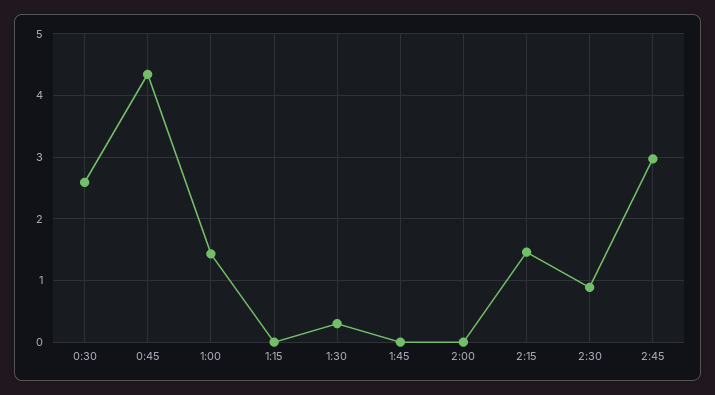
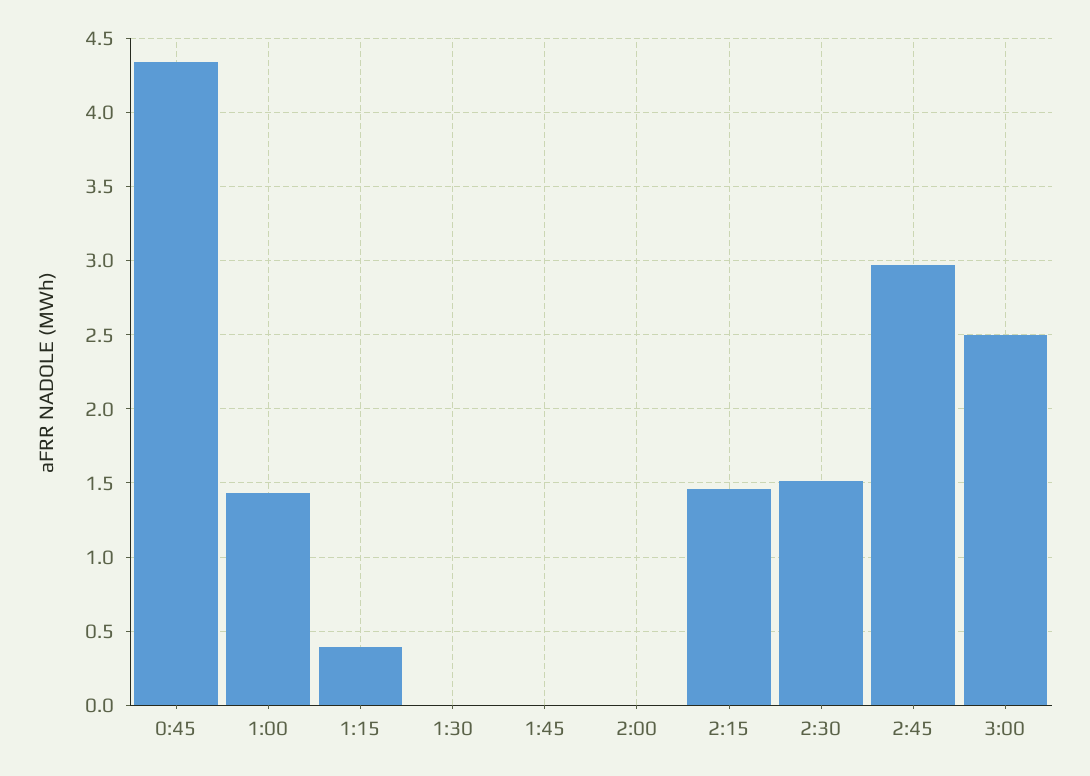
0:30: 2.6 -> none
1:15: 0 -> 0.4
1:30: 0.3 -> 0
2:30: 0.9 -> 1.5
3:00: none -> 2.5

